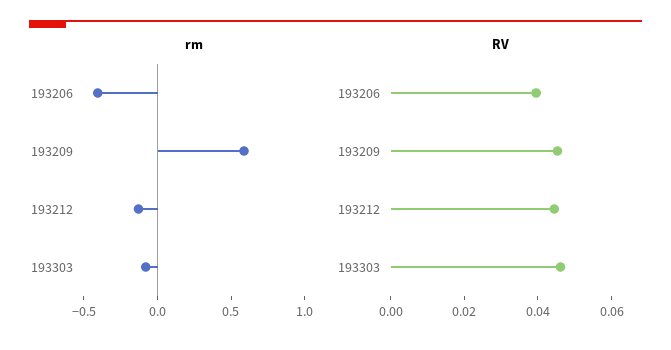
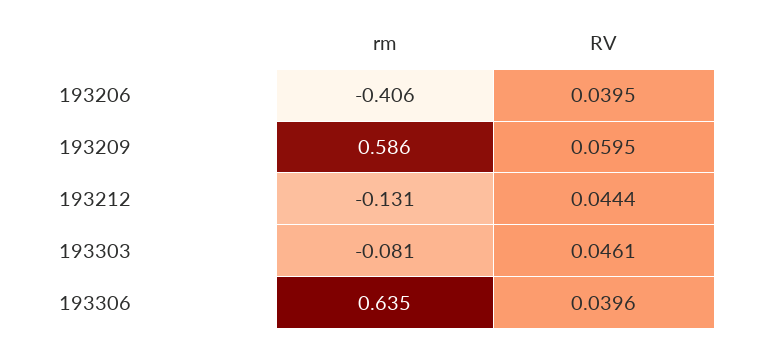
RV, 193209: 0.045 -> 0.0595
rm, 193306: none -> 0.635
RV, 193306: none -> 0.0396

